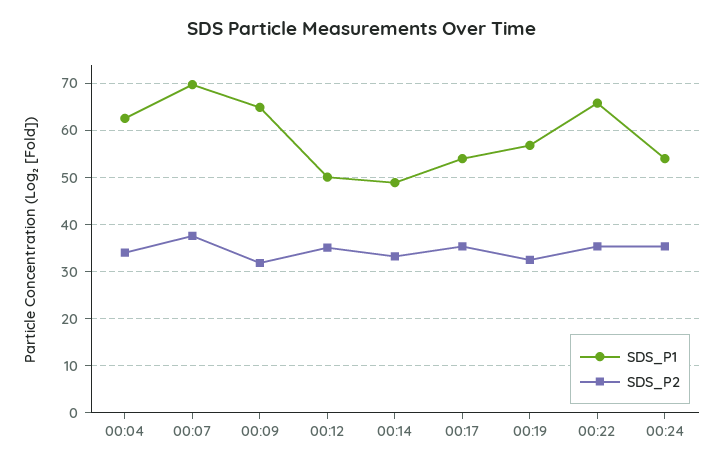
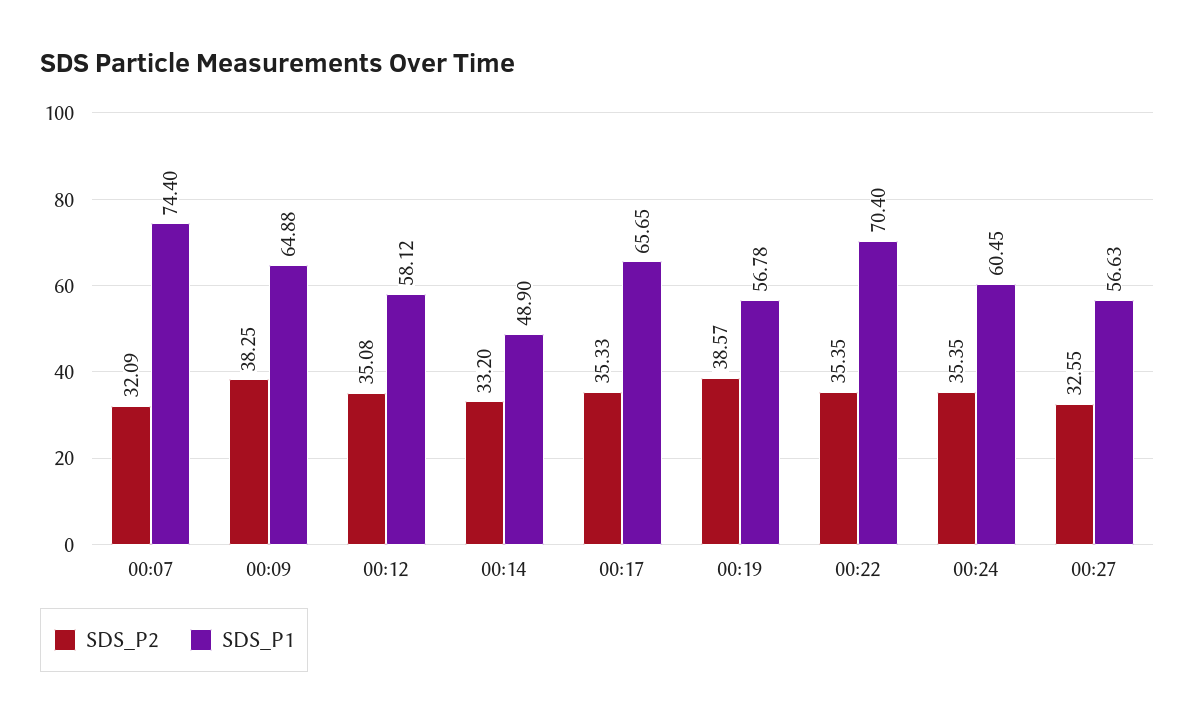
SDS_P1, 00:04: 62 -> none
SDS_P2, 00:04: 34 -> none
SDS_P1, 00:07: 70 -> 74.4
SDS_P2, 00:07: 38 -> 32.09
SDS_P2, 00:09: 32 -> 38.25
SDS_P1, 00:12: 50 -> 58.12
SDS_P1, 00:17: 54 -> 65.65
SDS_P2, 00:19: 32 -> 38.57
SDS_P1, 00:22: 66 -> 70.4
SDS_P1, 00:24: 54 -> 60.45
SDS_P2, 00:27: none -> 32.55
SDS_P1, 00:27: none -> 56.63

